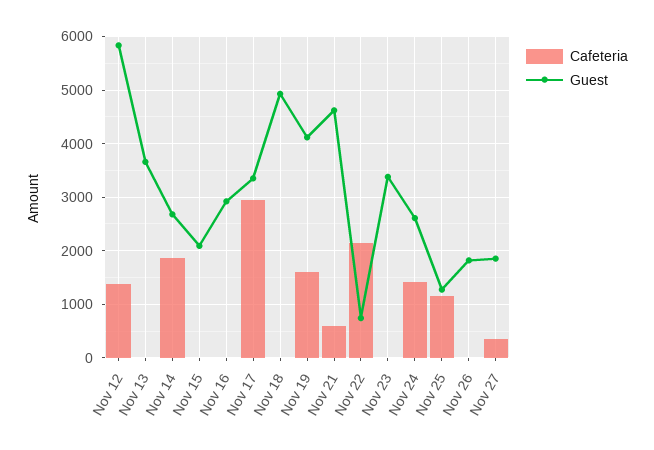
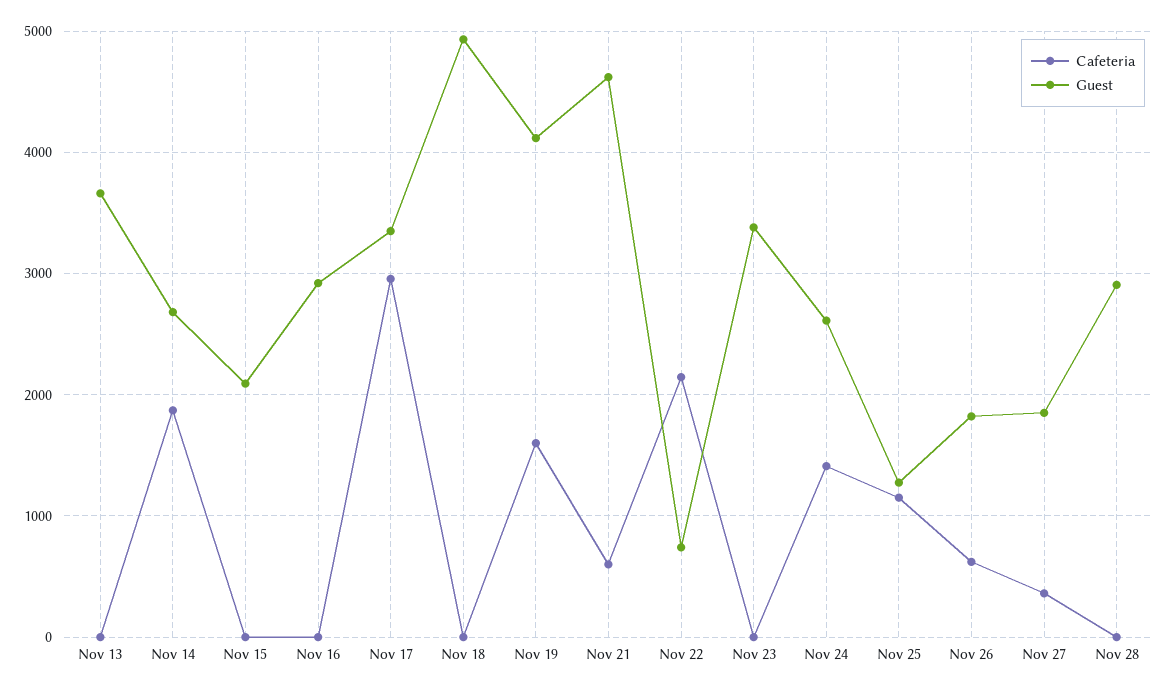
Cafeteria, Nov 12: 1400 -> none
Guest, Nov 12: 5800 -> none
Cafeteria, Nov 26: 0 -> 600
Cafeteria, Nov 28: none -> 0
Guest, Nov 28: none -> 2900

